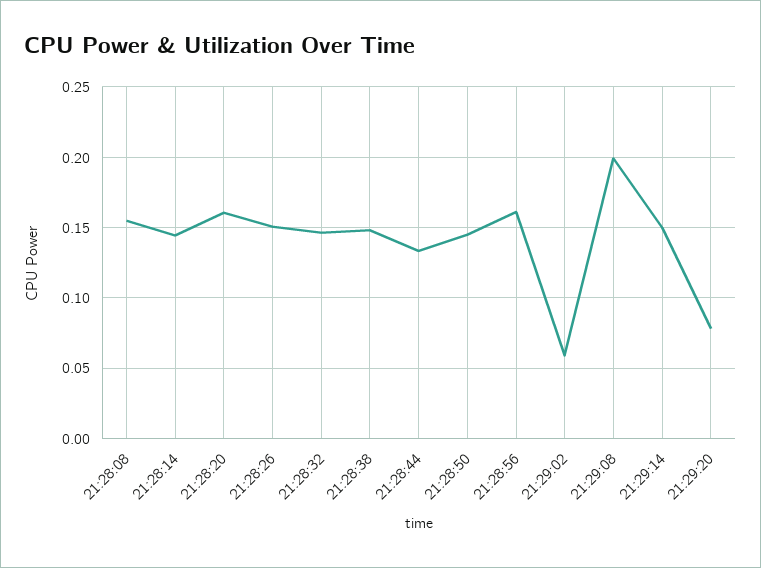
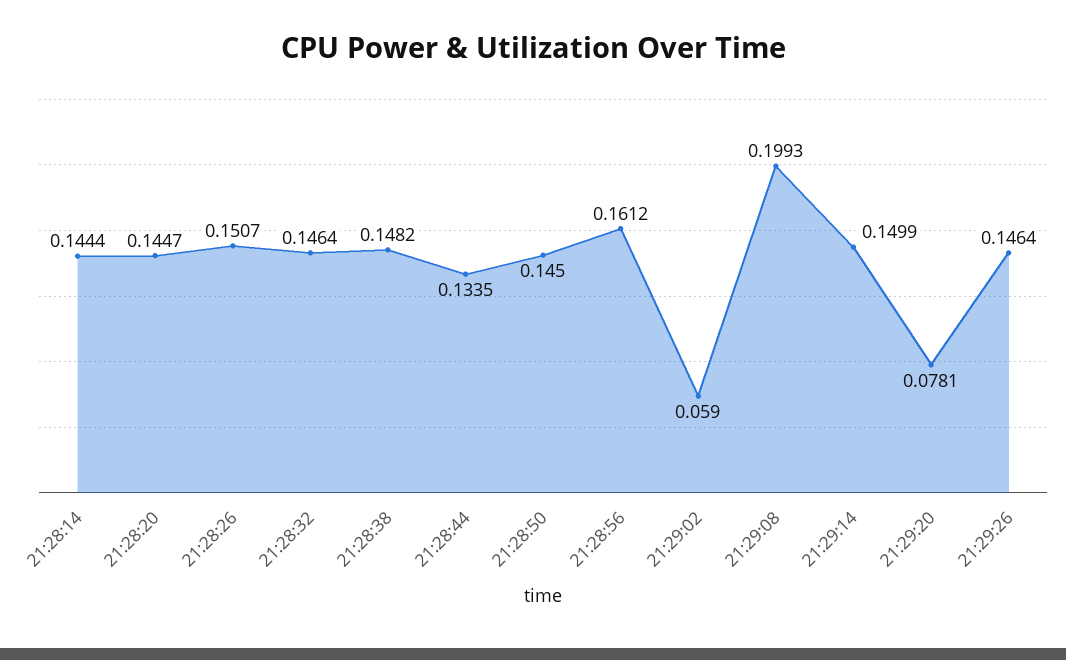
21:28:08: 0.155 -> none
21:28:20: 0.16 -> 0.1447
21:29:26: none -> 0.1464

